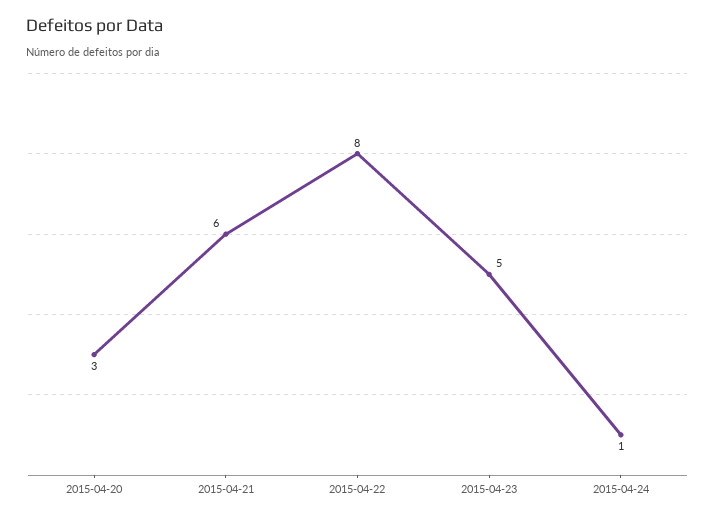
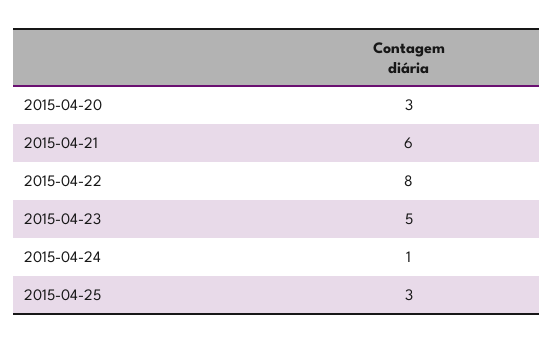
2015-04-25: none -> 3

